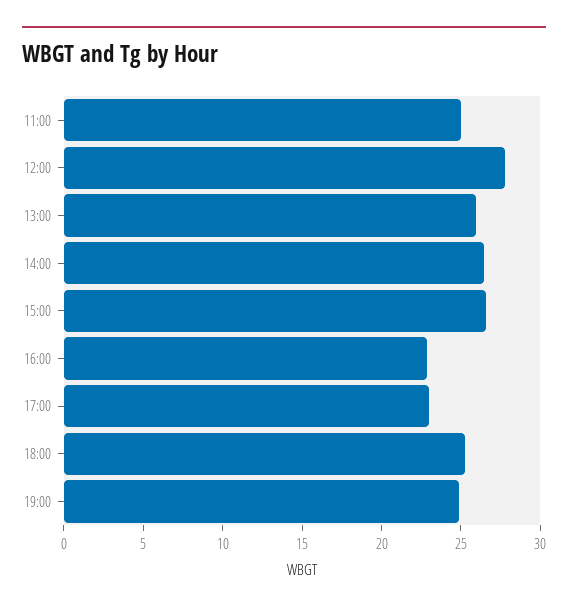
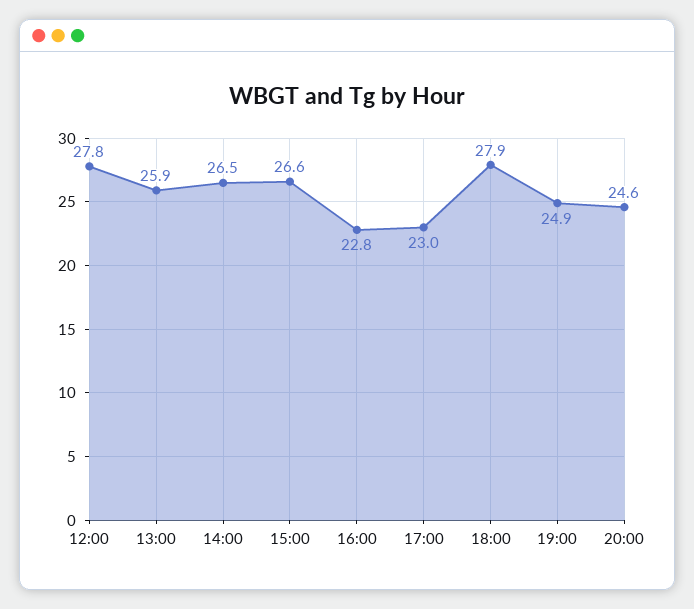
11:00: 25 -> none
18:00: 25 -> 27.9
20:00: none -> 24.6

